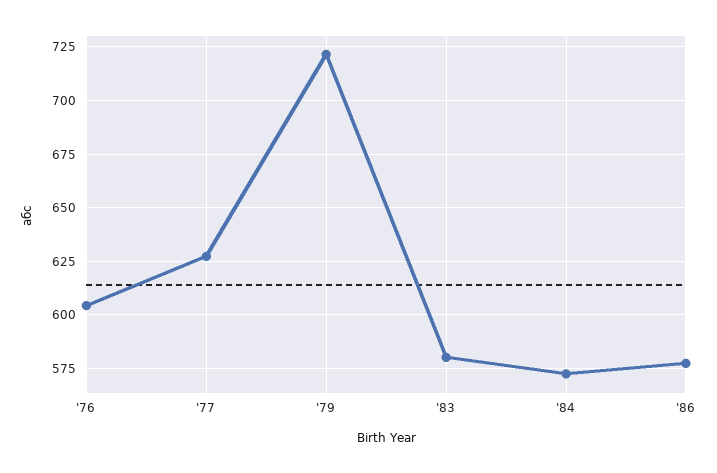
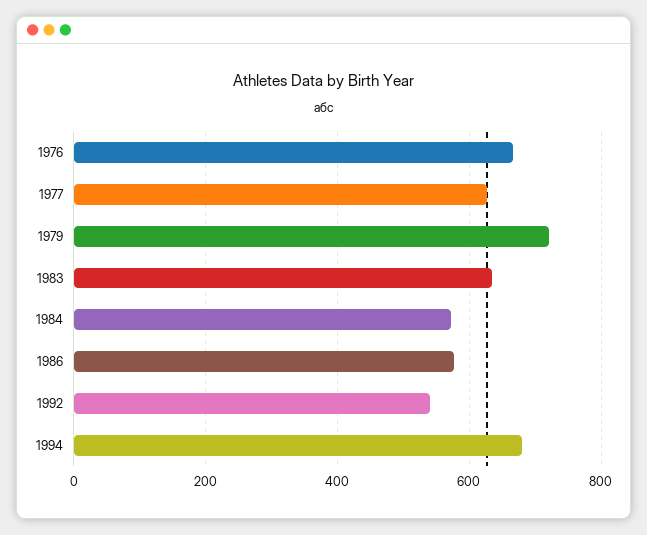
'76: 605 -> 660
'83: 580 -> 640
1992: none -> 540
1994: none -> 680

